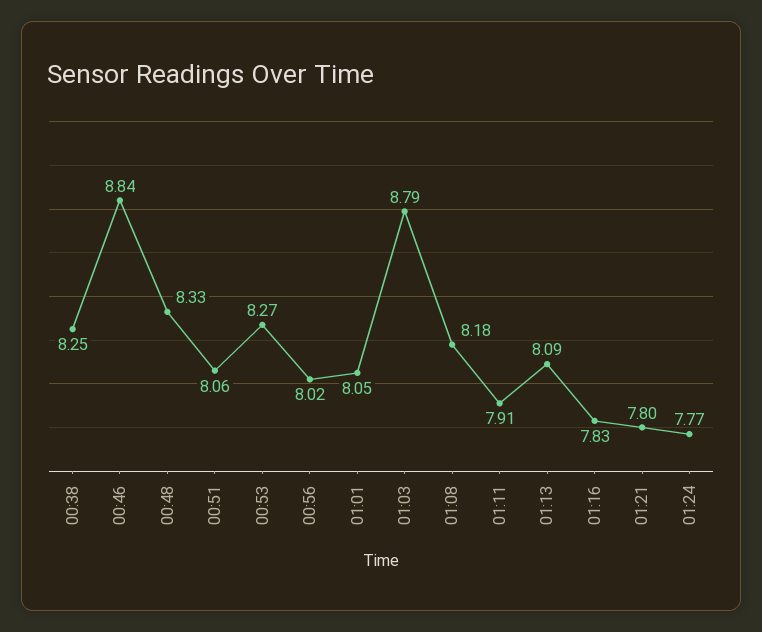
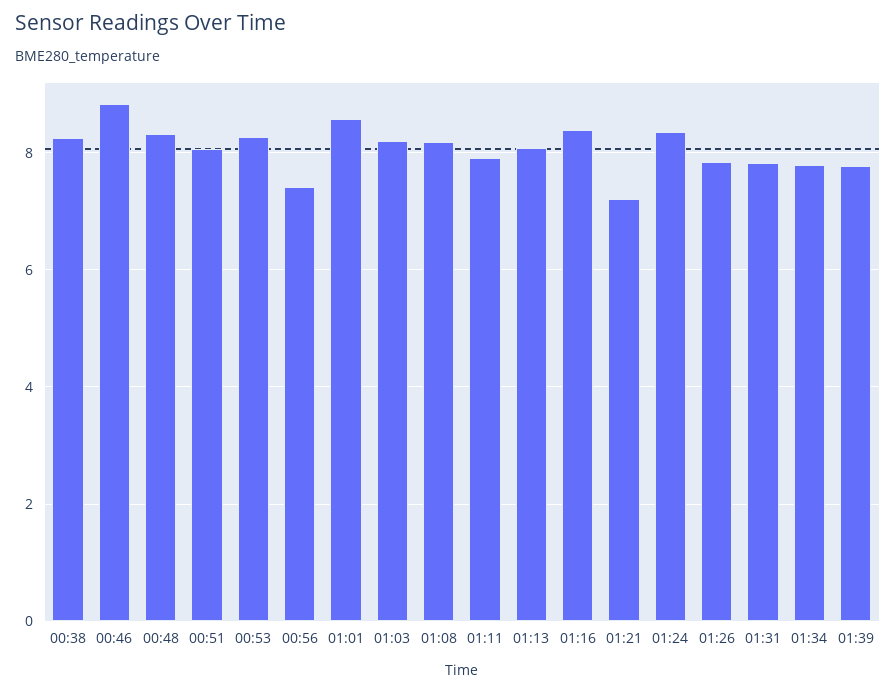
00:56: 8.02 -> 7.4
01:01: 8.05 -> 8.6
01:03: 8.79 -> 8.2
01:16: 7.83 -> 8.4
01:21: 7.8 -> 7.2
01:24: 7.77 -> 8.4
01:26: none -> 7.8
01:31: none -> 7.8
01:34: none -> 7.8
01:39: none -> 7.8

